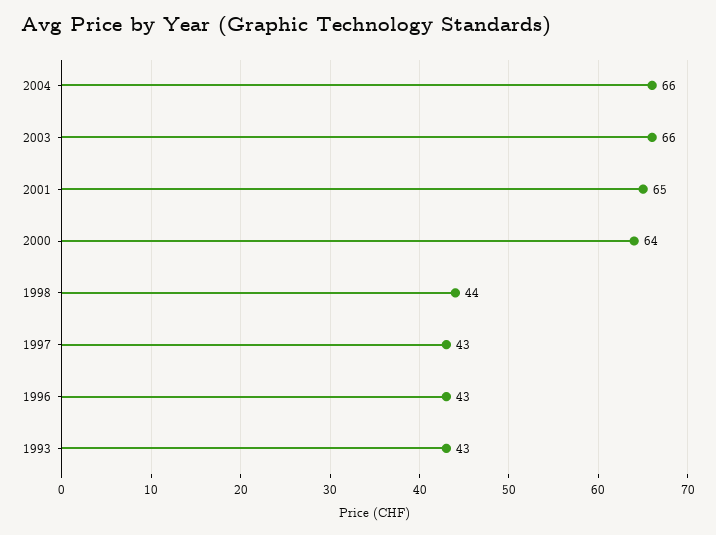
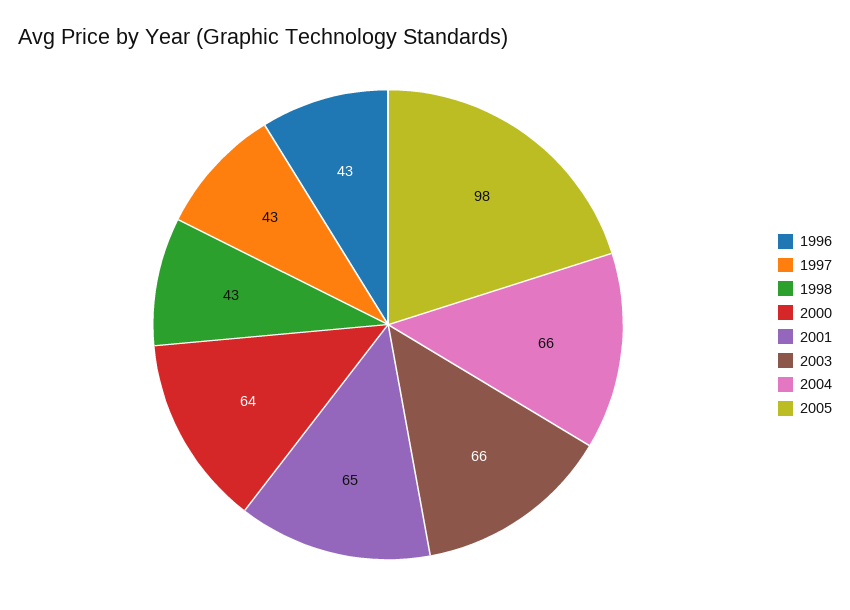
1998: 44 -> 43
1993: 43 -> none
2005: none -> 98

